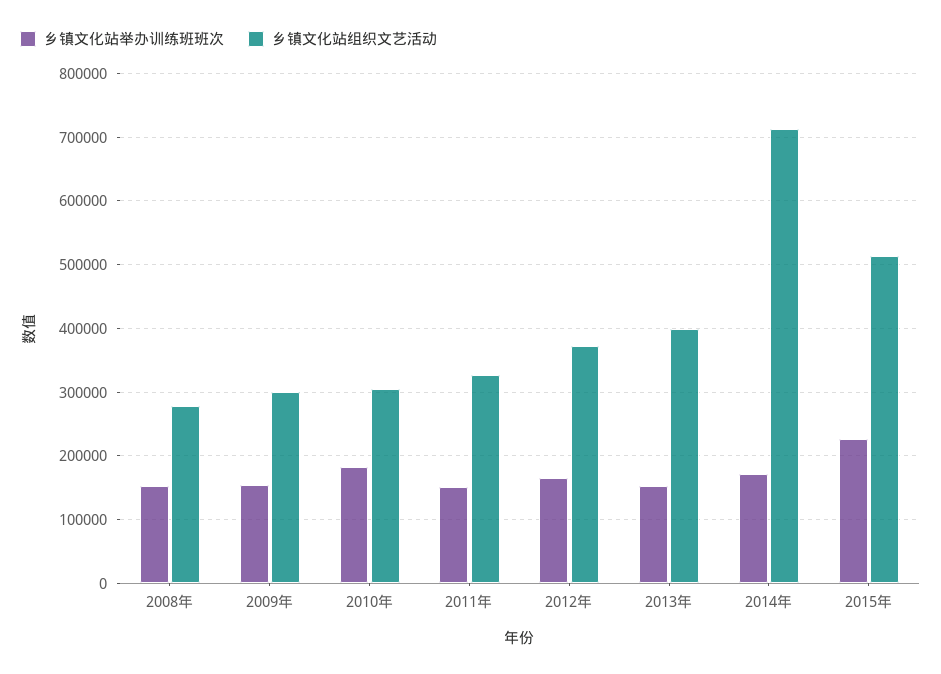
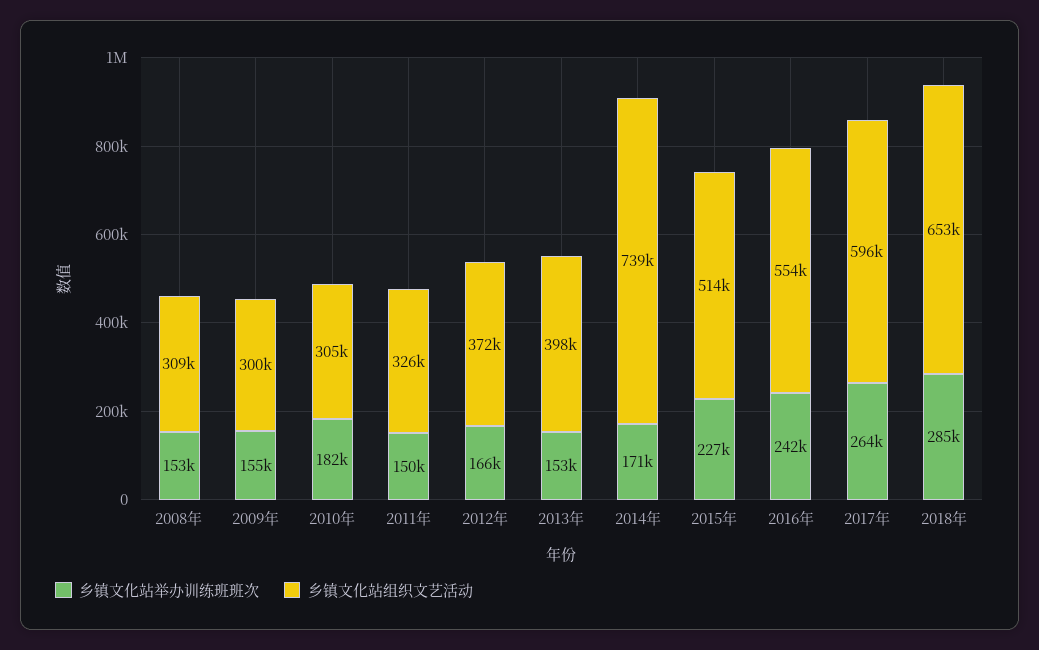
乡镇文化站组织文艺活动, 2008年: 280000 -> 309000
乡镇文化站组织文艺活动, 2014年: 710000 -> 739000
乡镇文化站举办训练班班次, 2016年: none -> 242000
乡镇文化站组织文艺活动, 2016年: none -> 554000
乡镇文化站举办训练班班次, 2017年: none -> 264000
乡镇文化站组织文艺活动, 2017年: none -> 596000
乡镇文化站举办训练班班次, 2018年: none -> 285000
乡镇文化站组织文艺活动, 2018年: none -> 653000

